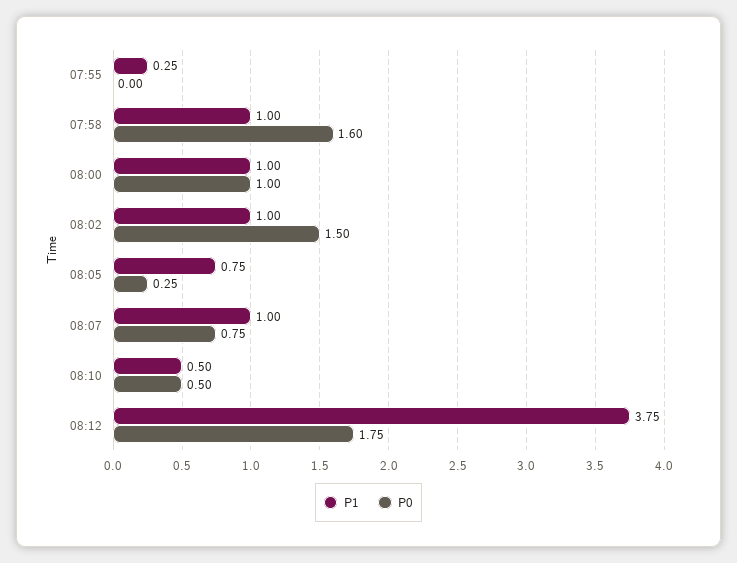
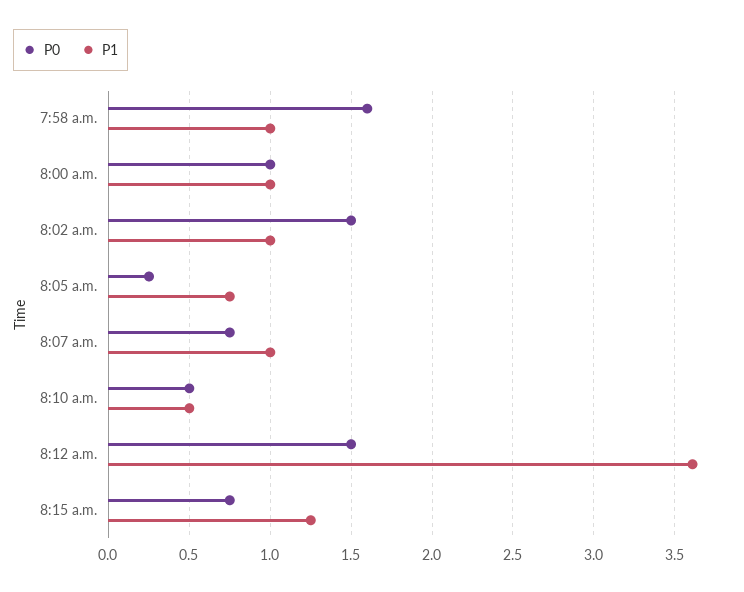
P1, 07:55: 0.25 -> none
P0, 07:55: 0 -> none
P1, 08:12: 3.75 -> 3.6
P0, 08:12: 1.75 -> 1.5
P0, 8:15 a.m.: none -> 0.75
P1, 8:15 a.m.: none -> 1.25

